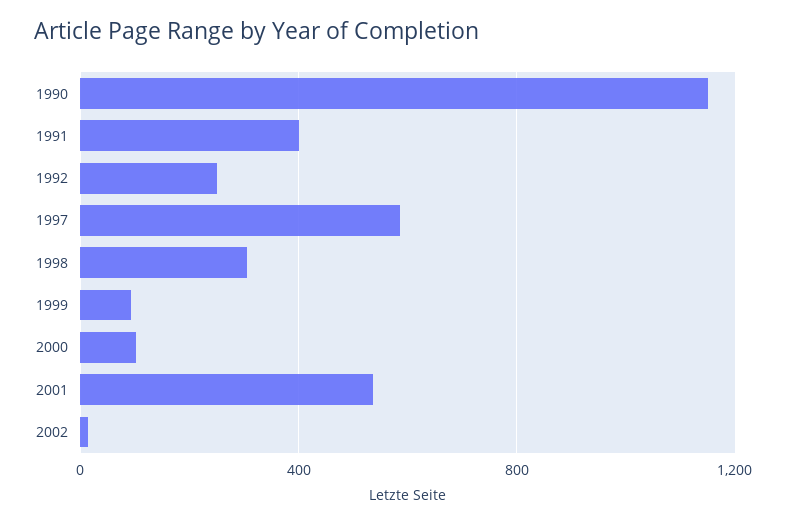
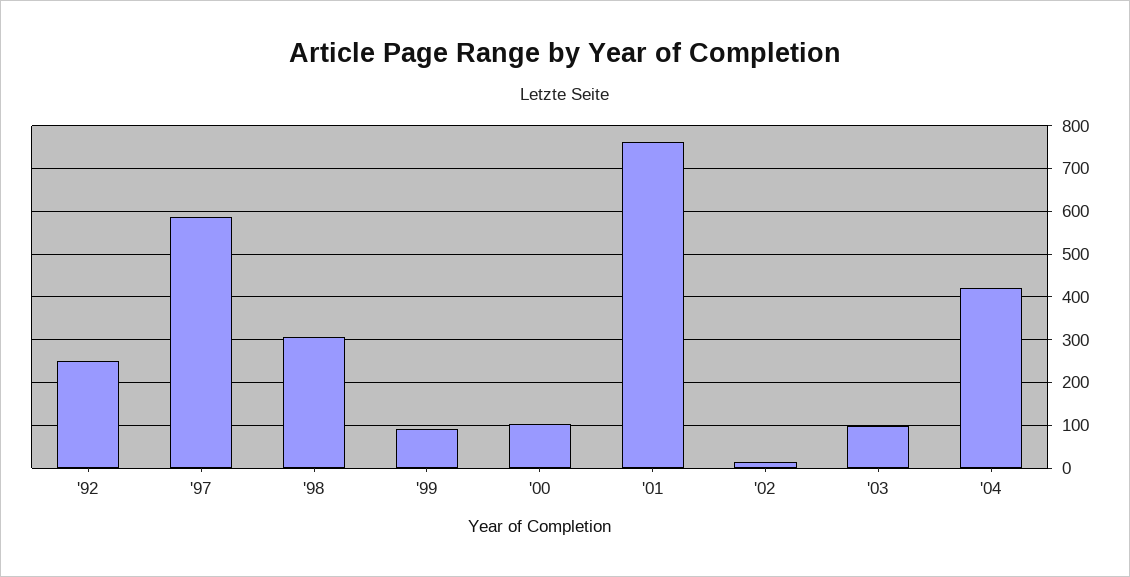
1990: 1150 -> none
1991: 400 -> none
2001: 550 -> 760
'03: none -> 100
'04: none -> 420

